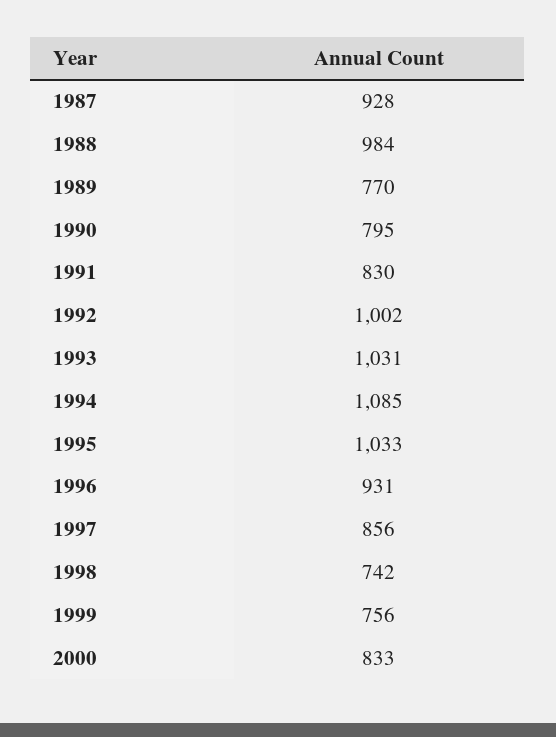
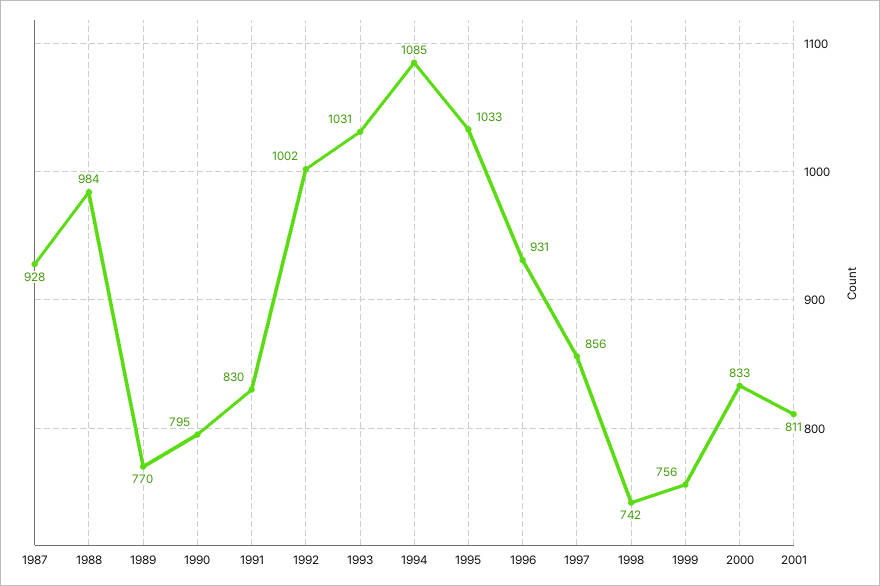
2001: none -> 811

